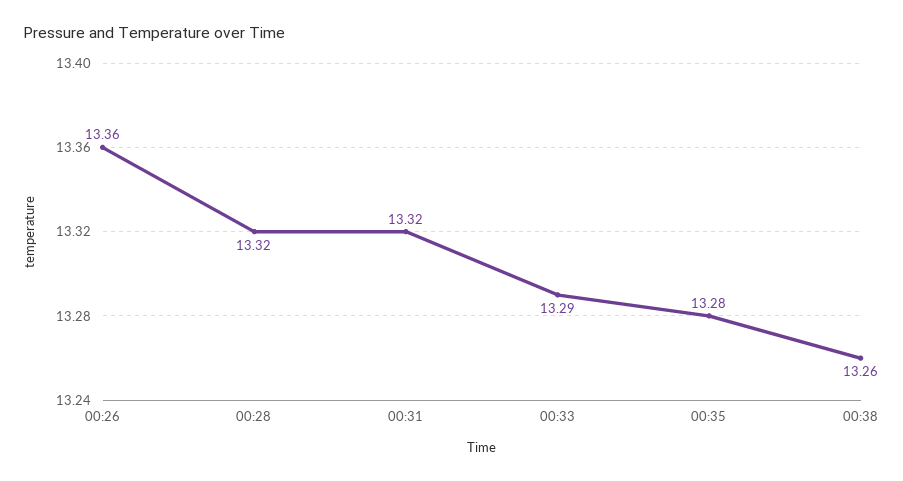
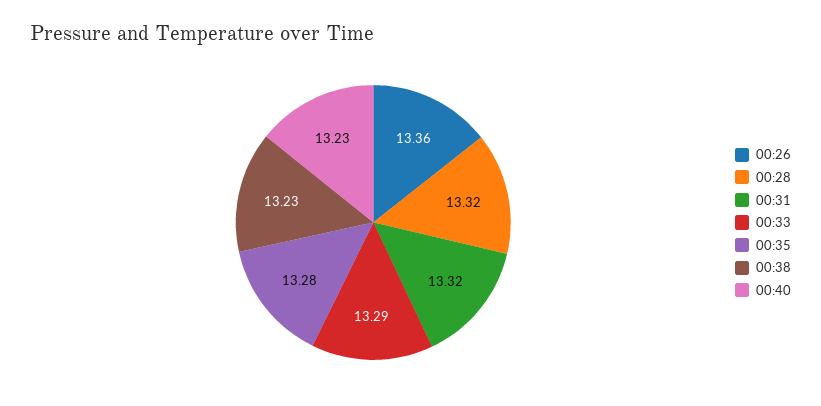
00:38: 13.26 -> 13.23
00:40: none -> 13.23

